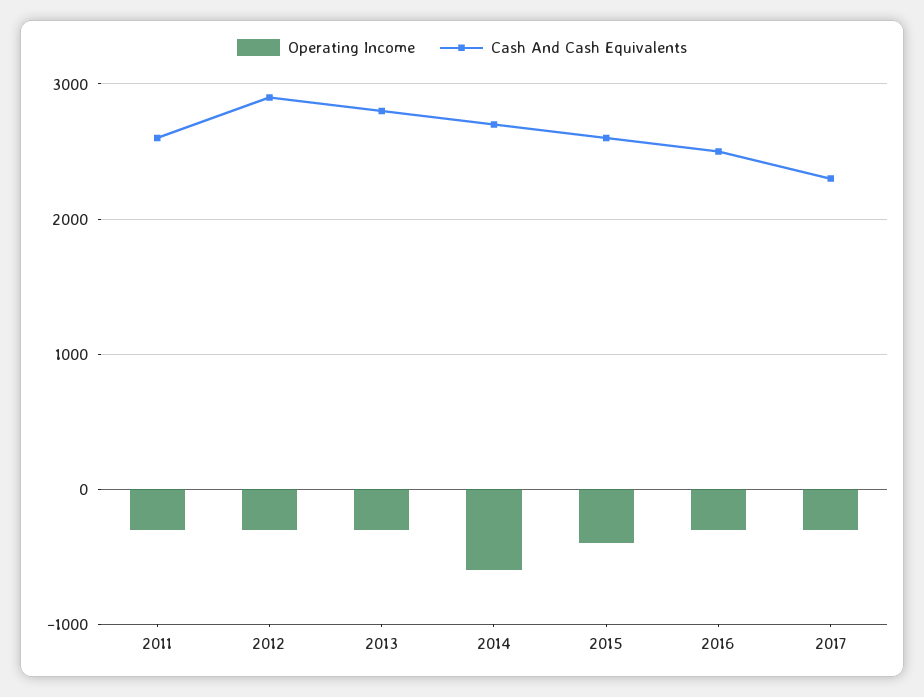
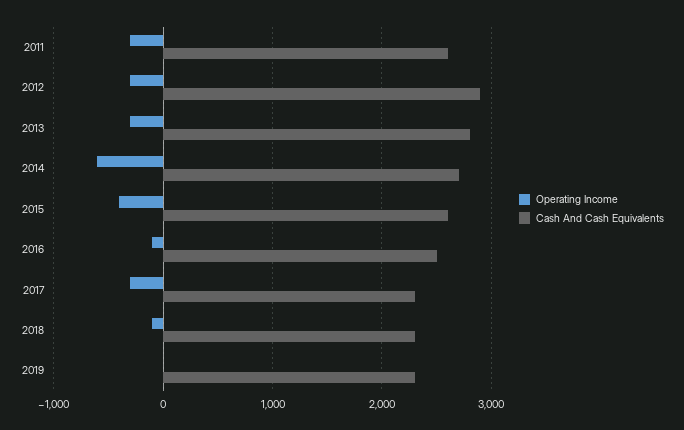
Operating Income, 2016: -300 -> -100
Operating Income, 2018: none -> -100
Cash And Cash Equivalents, 2018: none -> 2300
Operating Income, 2019: none -> 0
Cash And Cash Equivalents, 2019: none -> 2300

